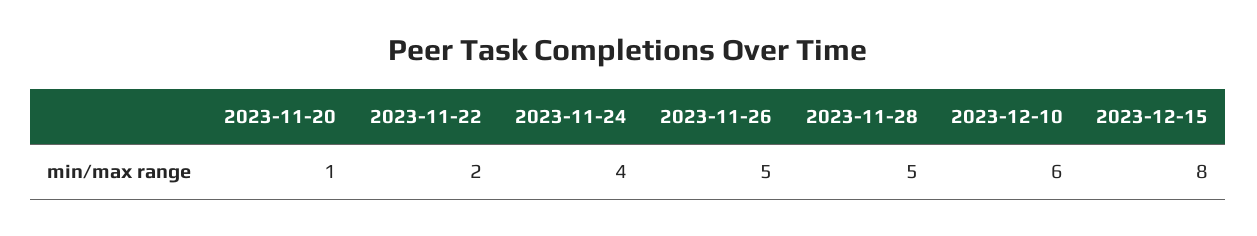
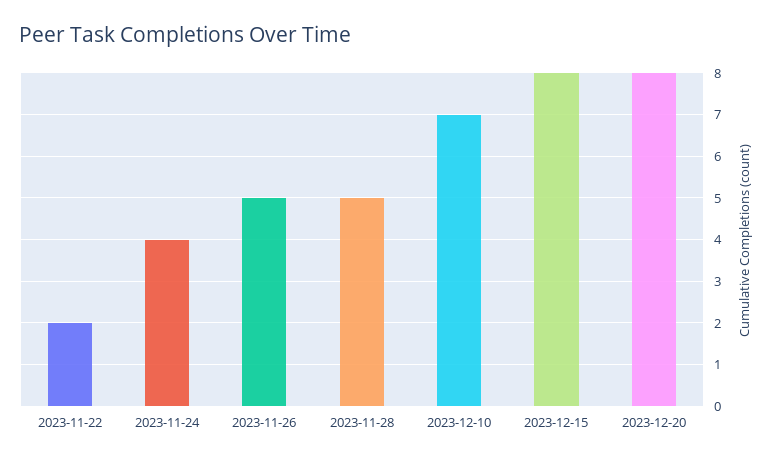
2023-11-20: 1 -> none
2023-12-10: 6 -> 7
2023-12-20: none -> 8

